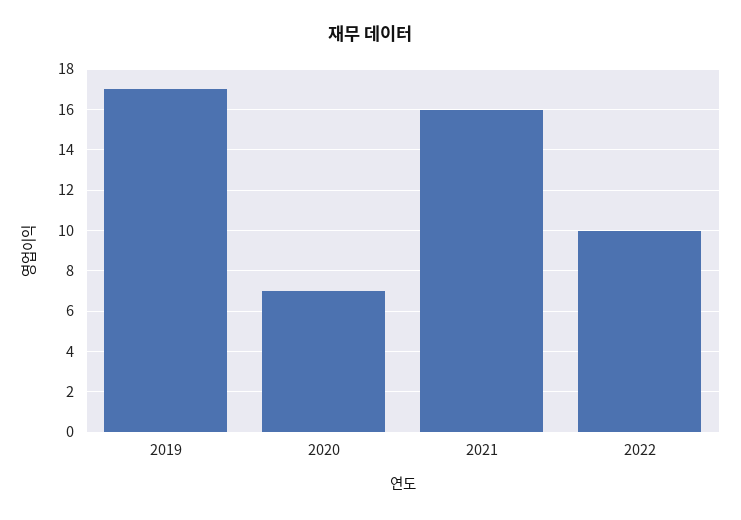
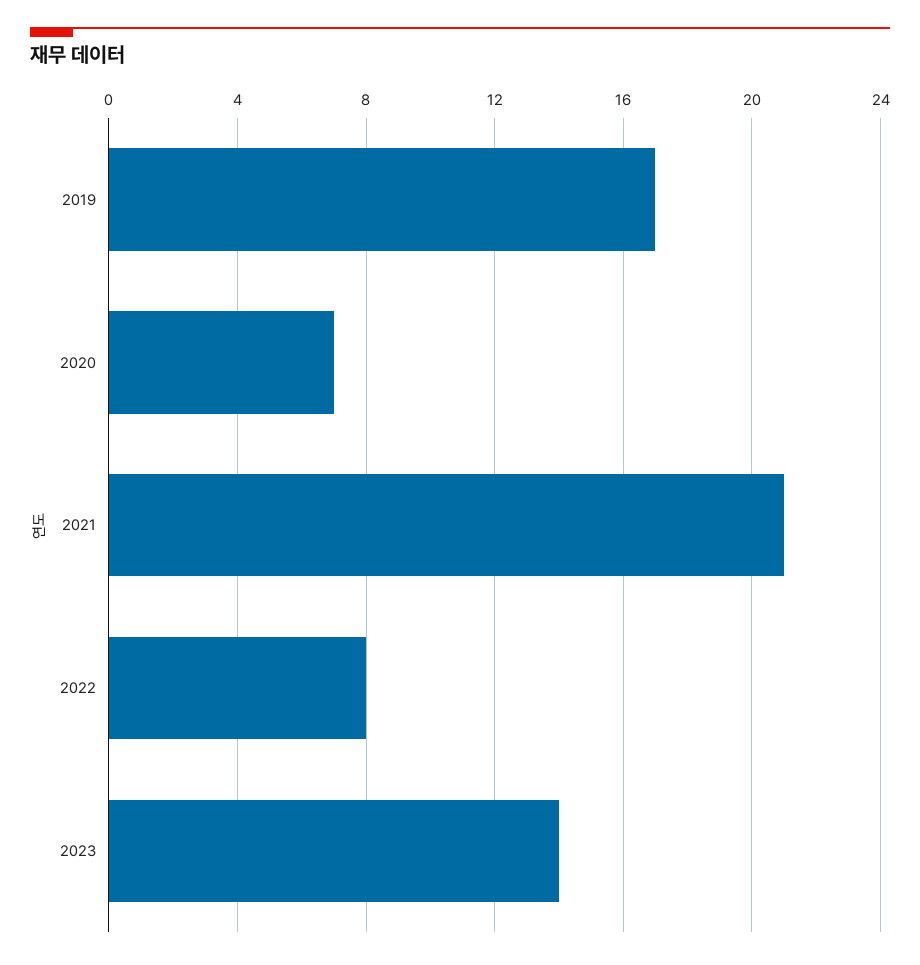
2021: 16 -> 21
2022: 10 -> 8
2023: none -> 14

